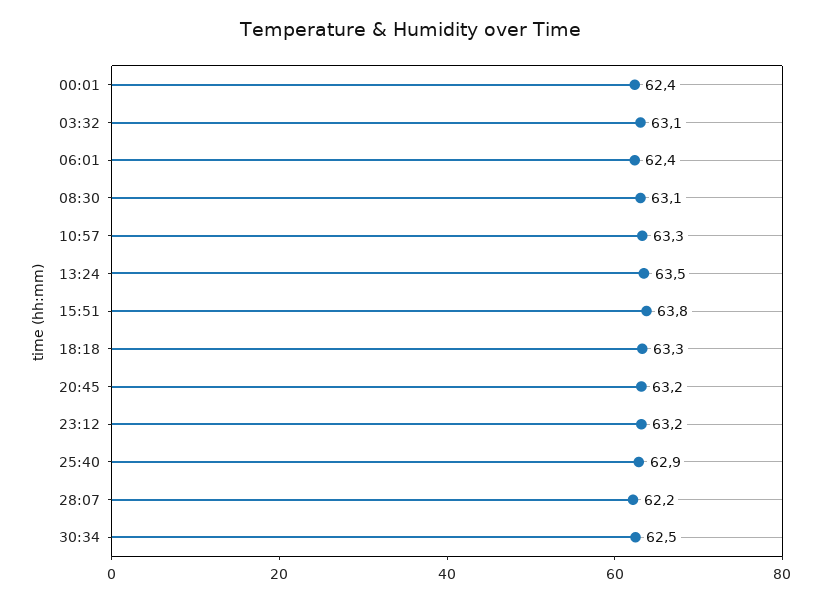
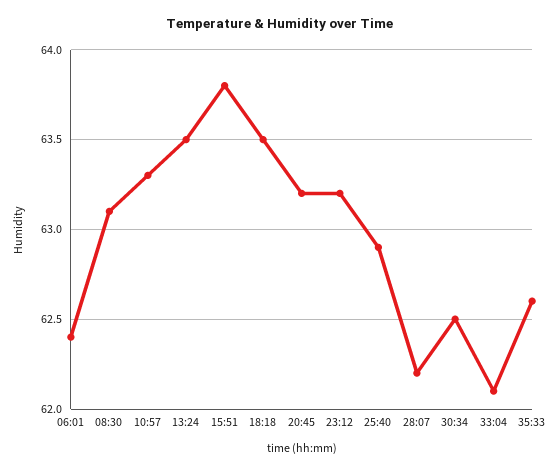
00:01: 62.4 -> none
03:32: 63.1 -> none
18:18: 63.3 -> 63.5
33:04: none -> 62.1
35:33: none -> 62.6

